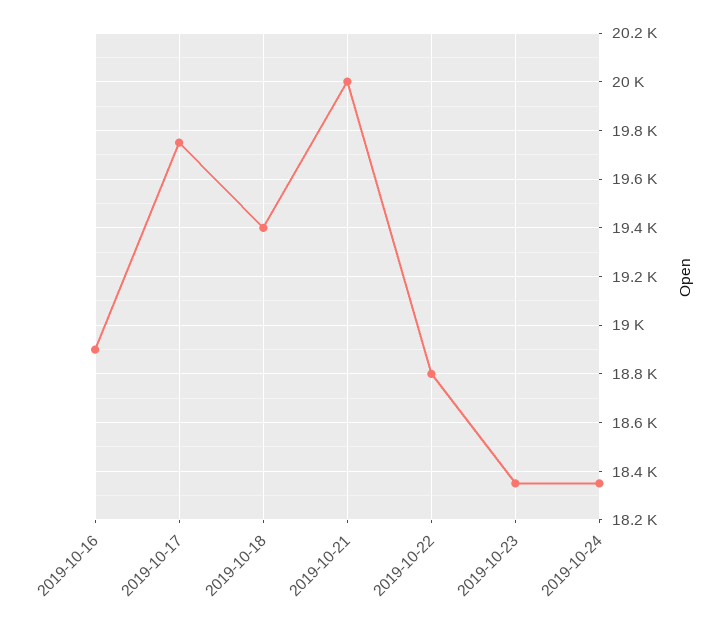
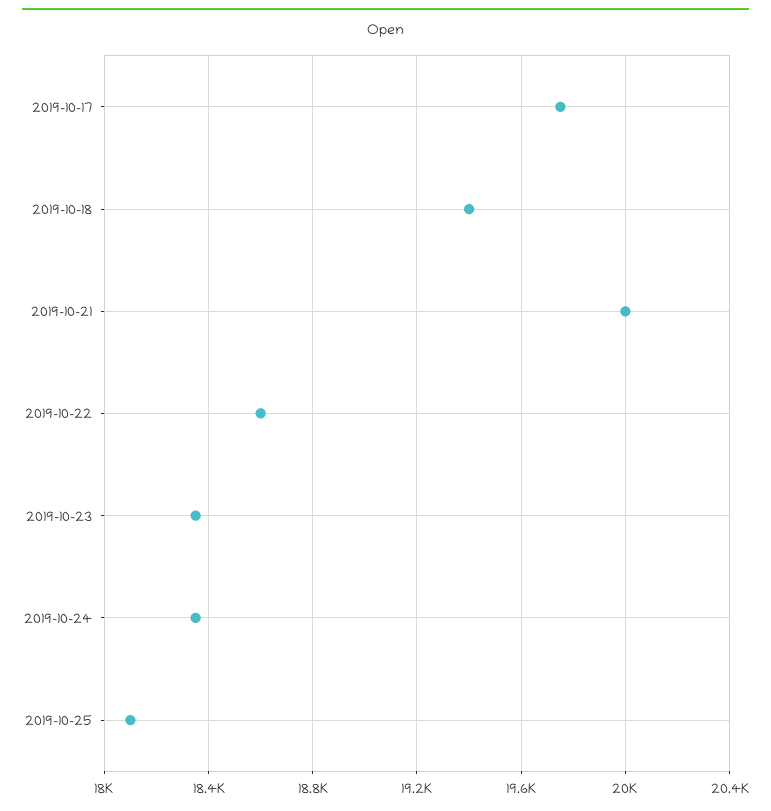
2019-10-16: 18900 -> none
2019-10-22: 18800 -> 18600
2019-10-25: none -> 18100

